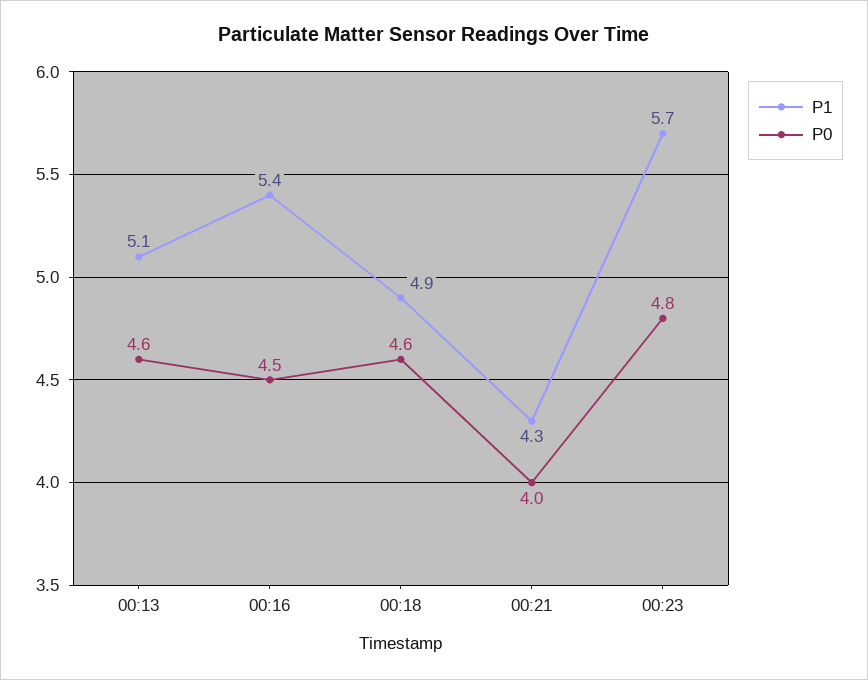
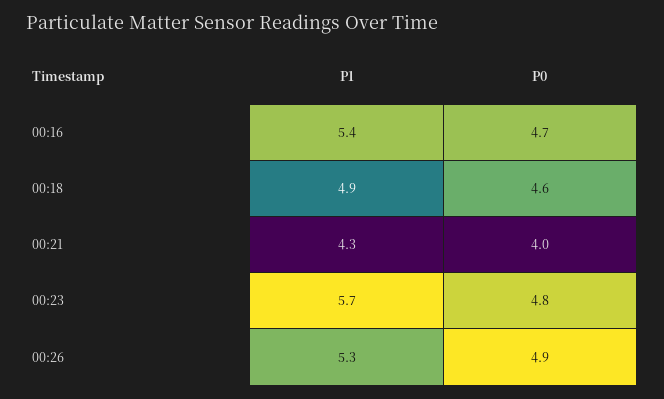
P1, 00:13: 5.1 -> none
P0, 00:13: 4.6 -> none
P0, 00:16: 4.5 -> 4.7
P1, 00:26: none -> 5.3
P0, 00:26: none -> 4.9

